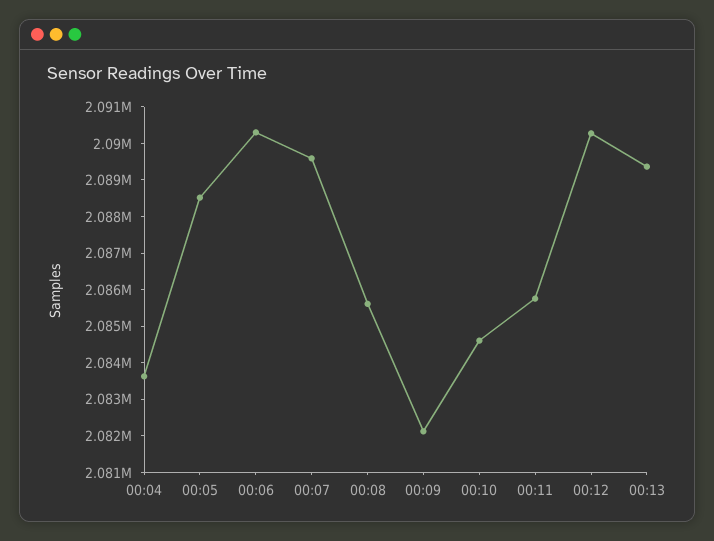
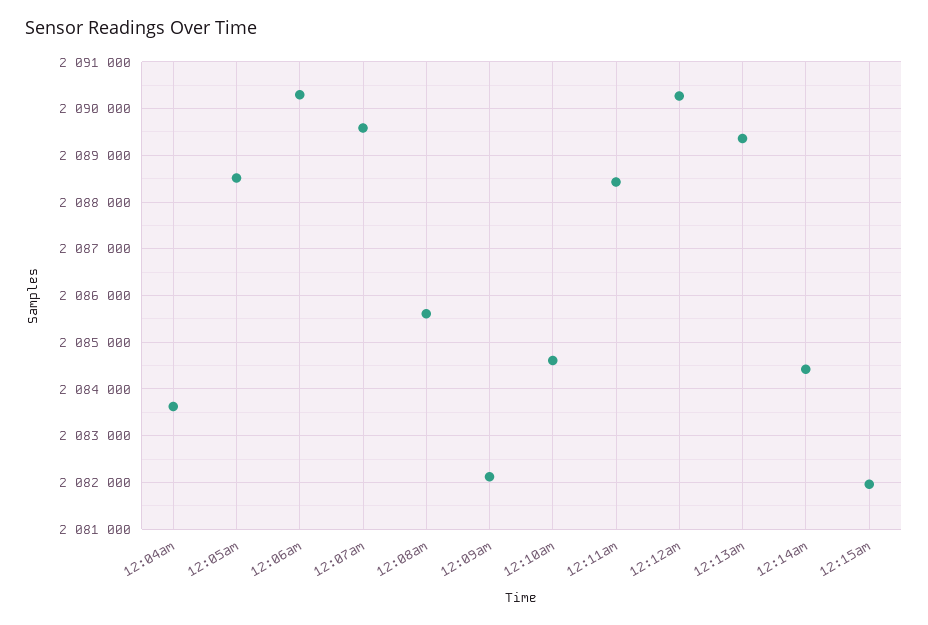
00:11: 2085750 -> 2088400
12:14am: none -> 2084400
12:15am: none -> 2082000

